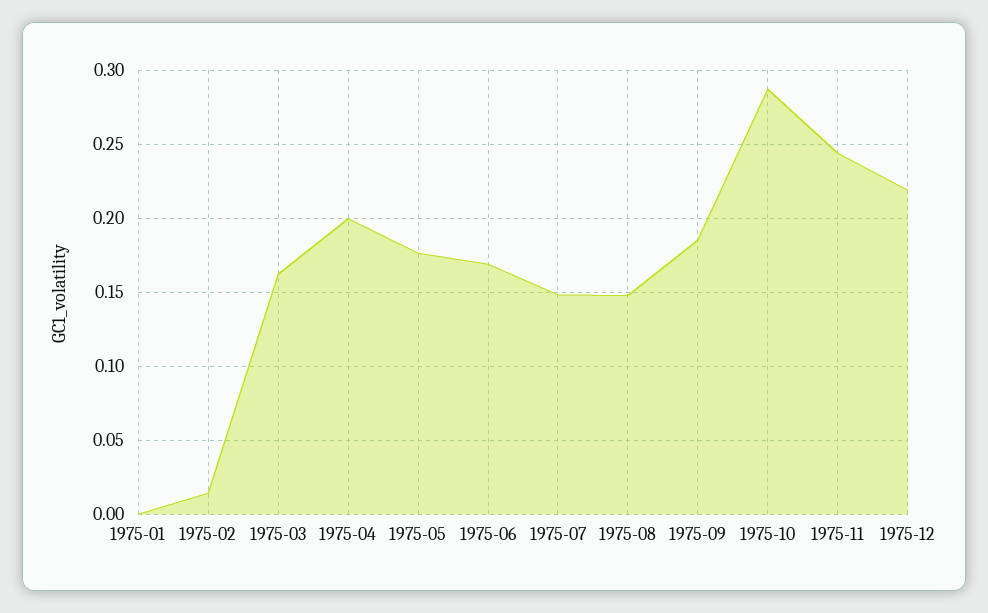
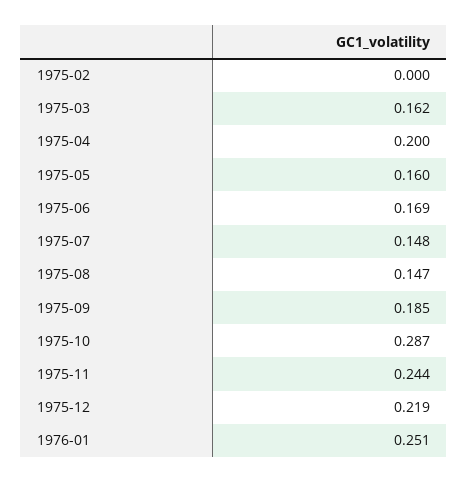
1975-01: 0 -> none
1975-02: 0.015 -> 0
1975-05: 0.175 -> 0.16
1976-01: none -> 0.251

